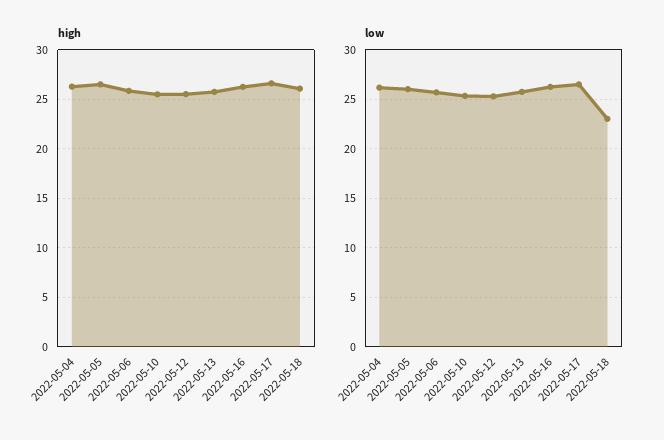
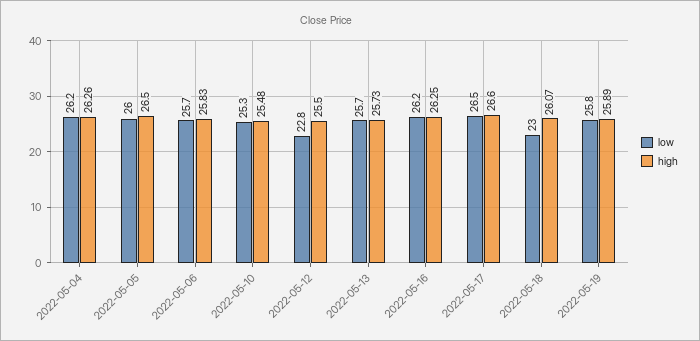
low, 2022-05-12: 25 -> 22.8
low, 2022-05-19: none -> 25.8
high, 2022-05-19: none -> 25.89

